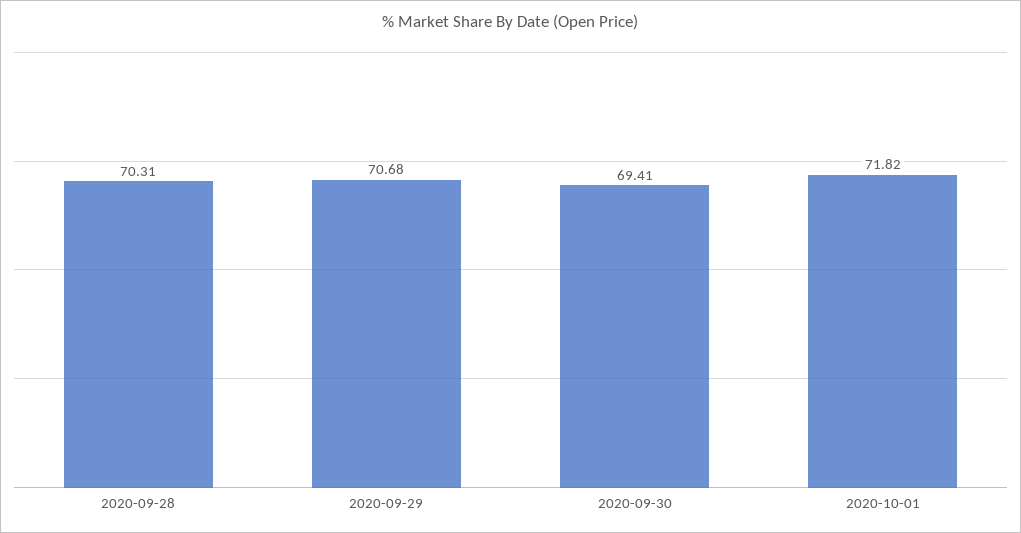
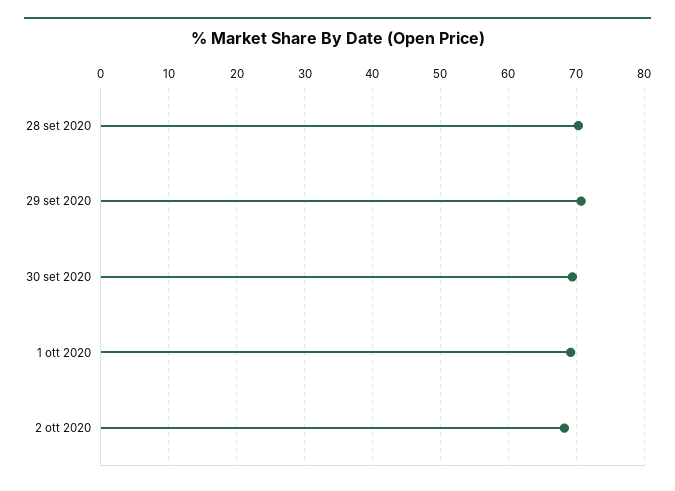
2020-10-01: 71.82 -> 69
2 ott 2020: none -> 68

